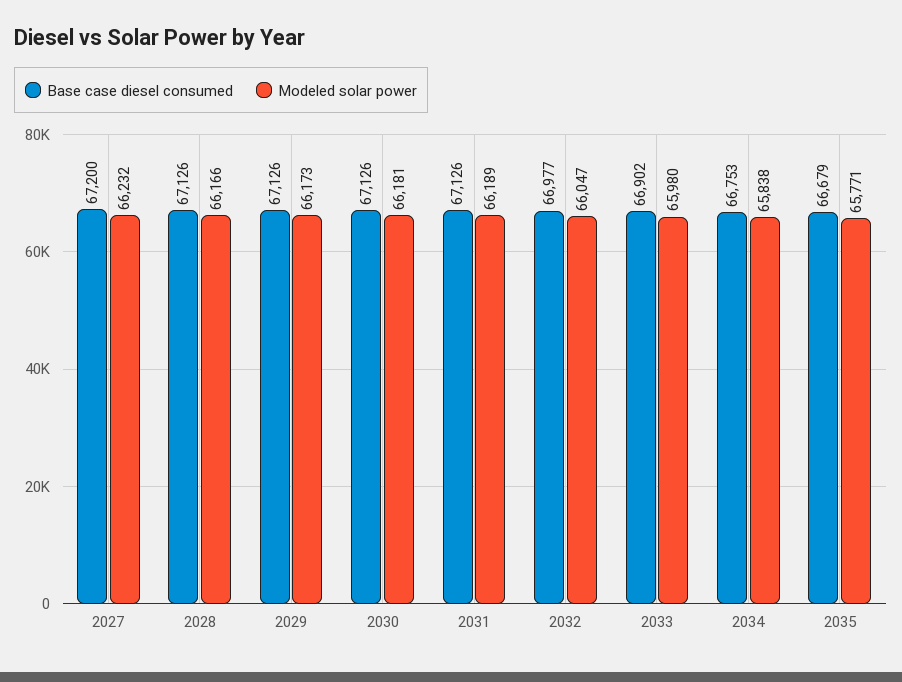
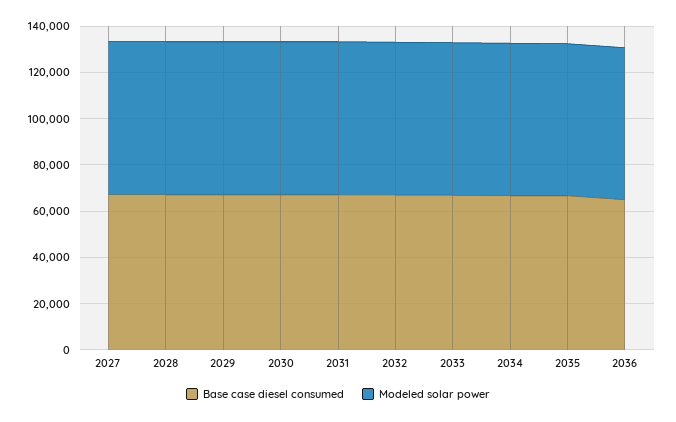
Base case diesel consumed, 2036: none -> 65000
Modeled solar power, 2036: none -> 65000

